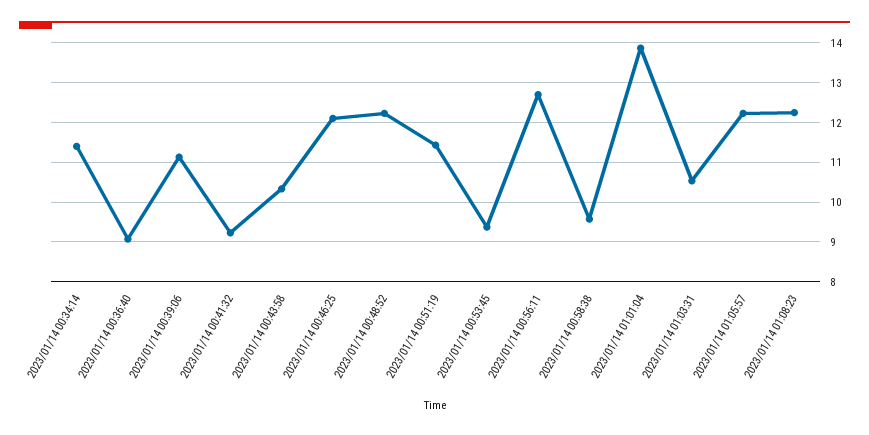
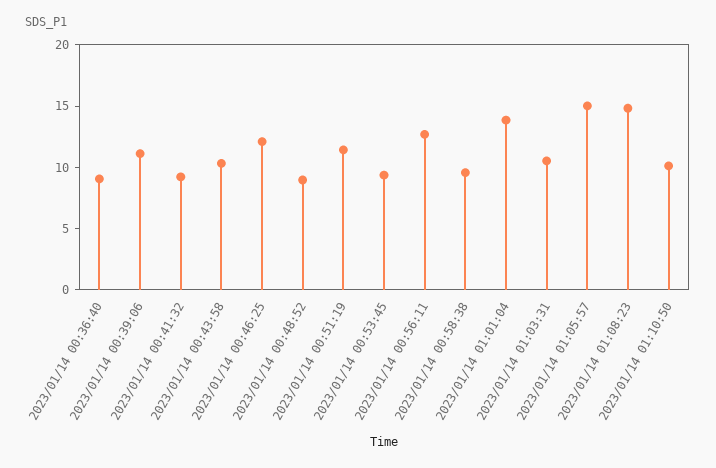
2023/01/14 00:34:14: 11.4 -> none
2023/01/14 00:48:52: 12.2 -> 9
2023/01/14 01:05:57: 12.2 -> 15
2023/01/14 01:08:23: 12.2 -> 15
2023/01/14 01:10:50: none -> 10

